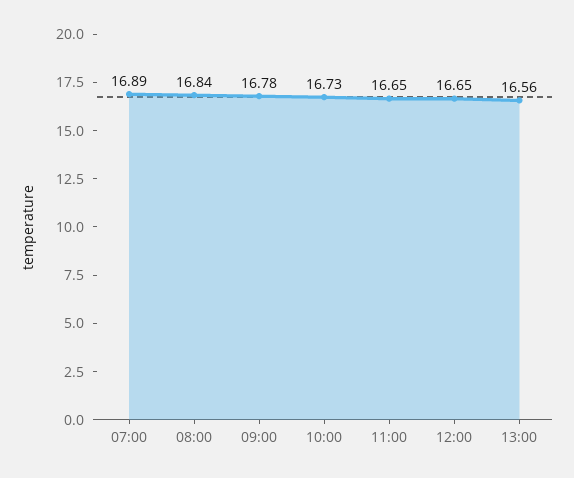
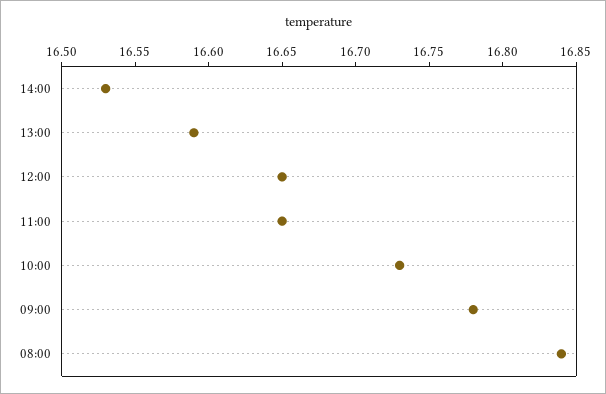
07:00: 16.89 -> none
13:00: 16.56 -> 16.59
14:00: none -> 16.53

